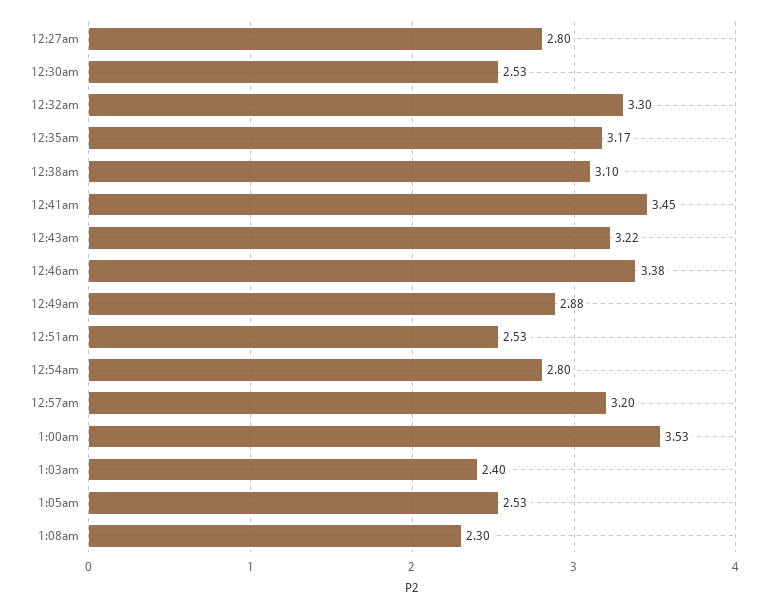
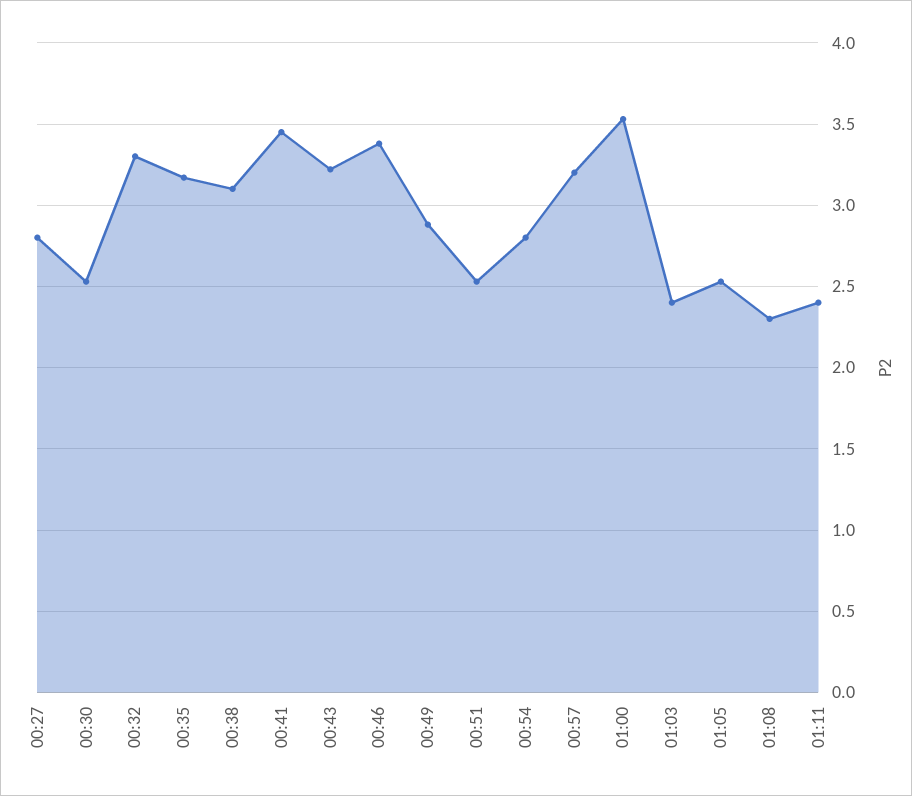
01:11: none -> 2.4

